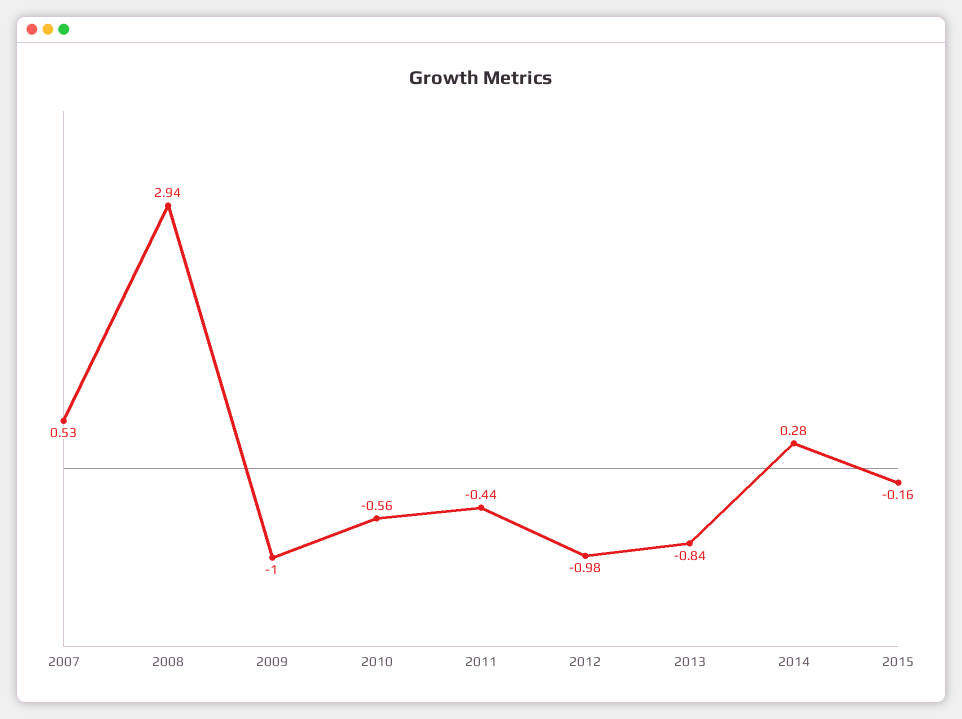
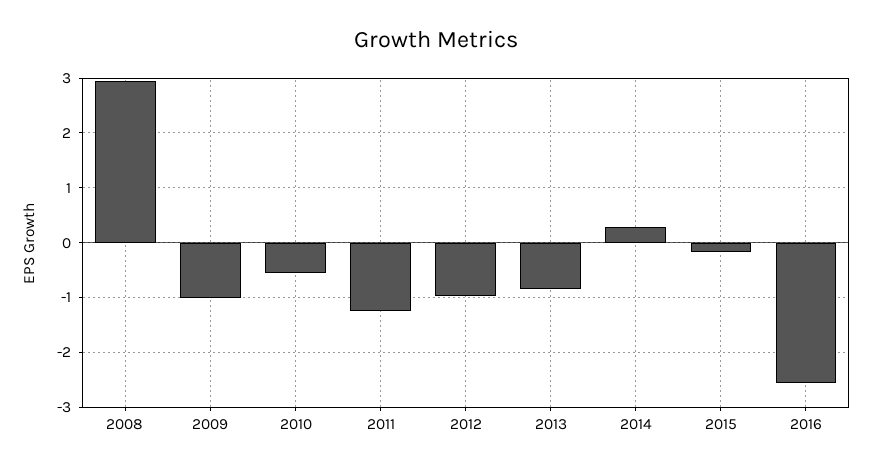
2007: 0.53 -> none
2011: -0.44 -> -1.2
2016: none -> -2.6

